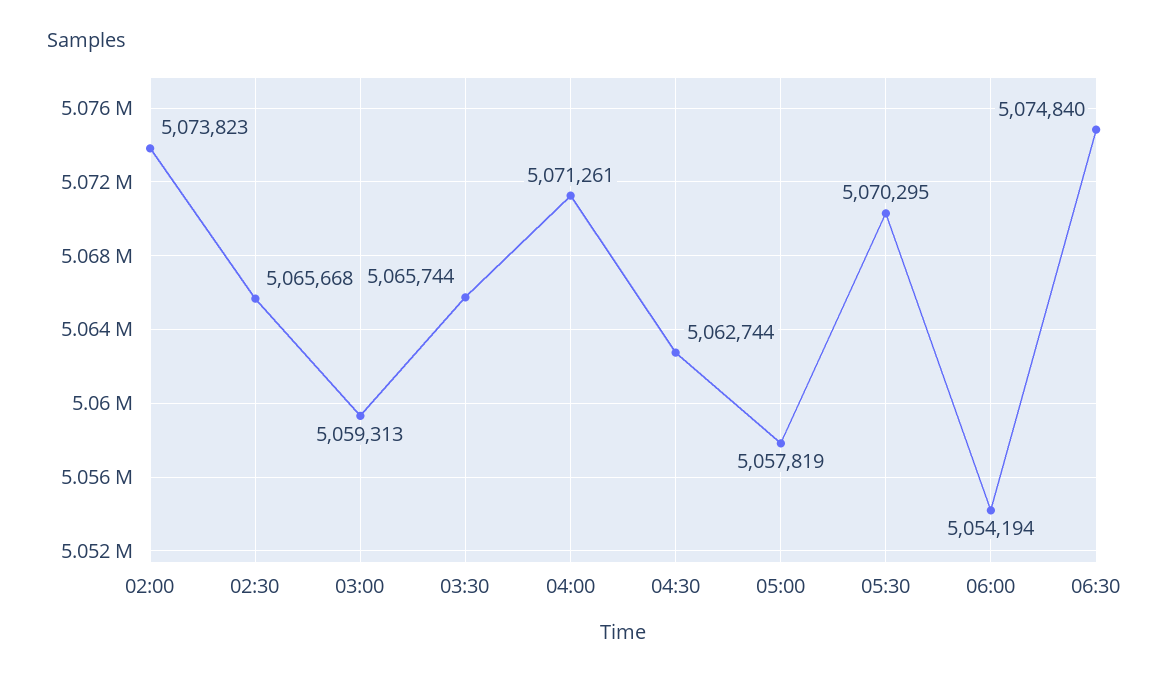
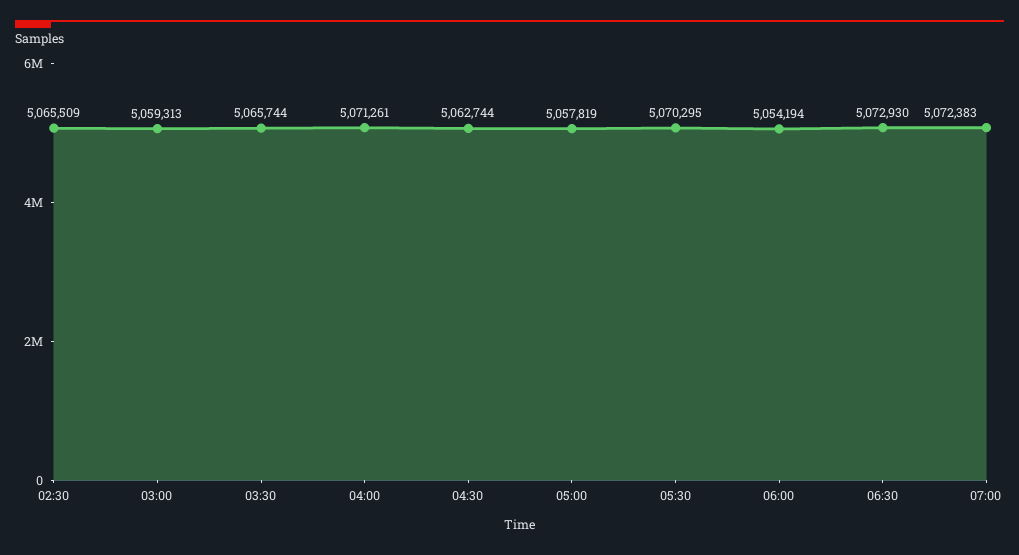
02:00: 5073823 -> none
02:30: 5065668 -> 5065509
06:30: 5074840 -> 5072930
07:00: none -> 5072383

